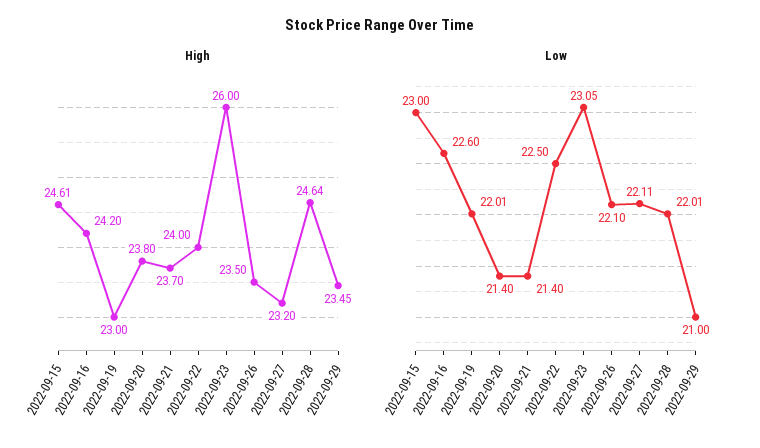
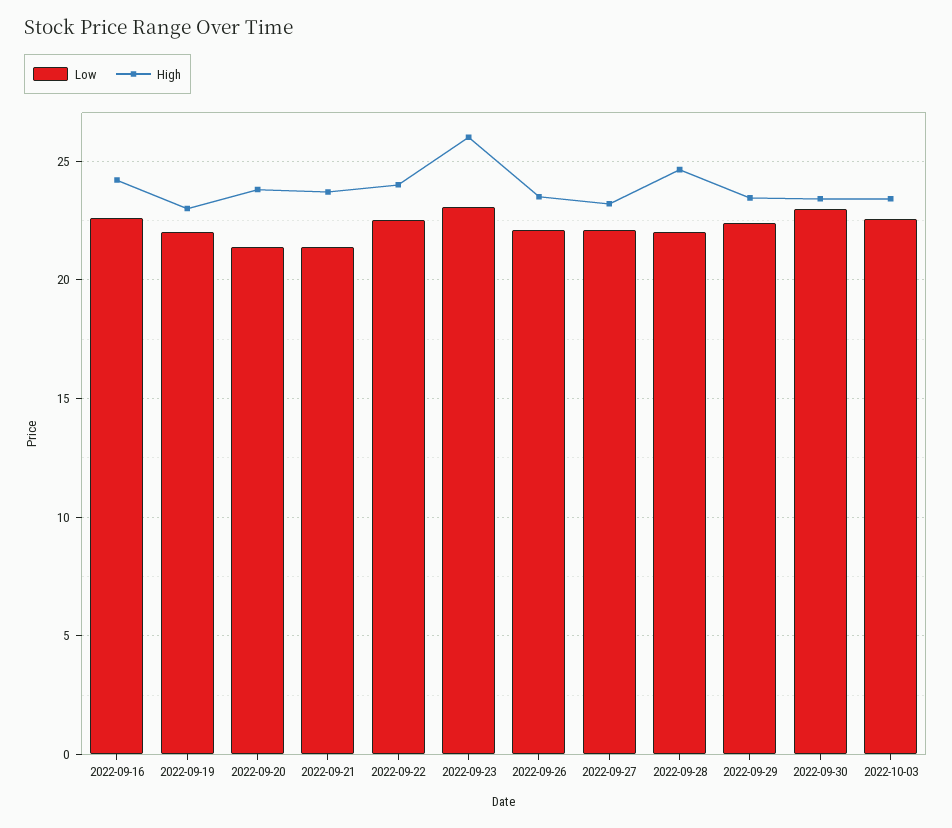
High, 2022-09-15: 24.61 -> none
Low, 2022-09-15: 23 -> none
Low, 2022-09-29: 21 -> 22.5
Low, 2022-09-30: none -> 23
High, 2022-09-30: none -> 23.5
Low, 2022-10-03: none -> 22.5
High, 2022-10-03: none -> 23.5

